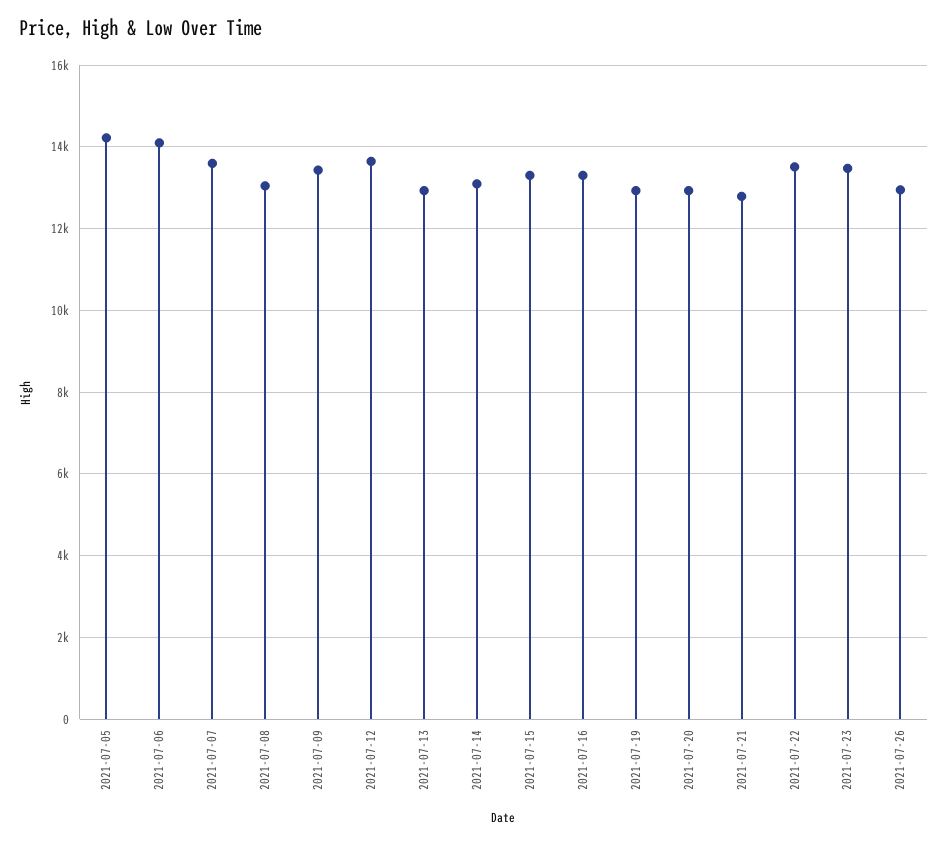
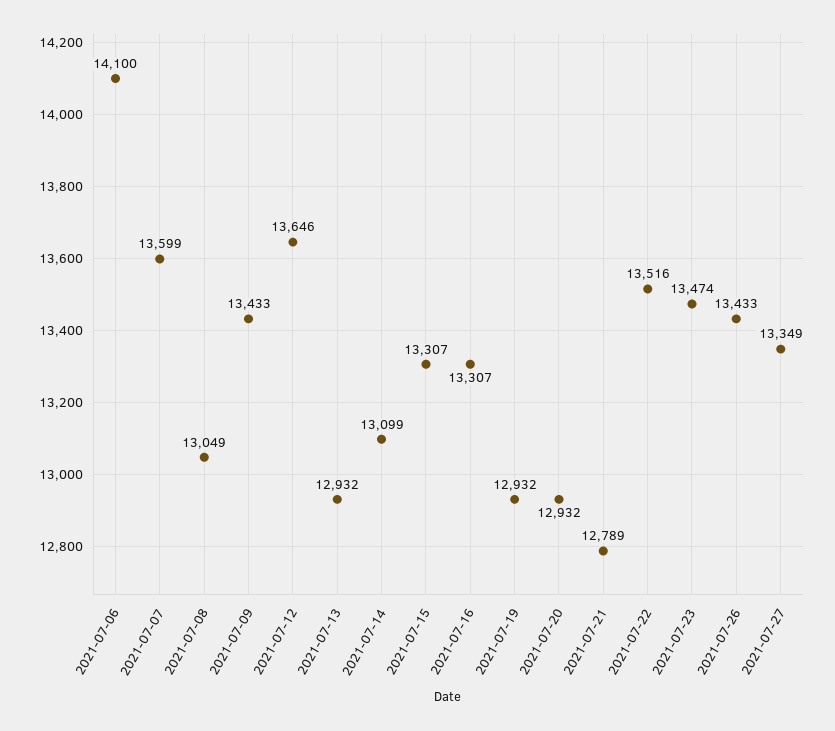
2021-07-05: 14200 -> none
2021-07-26: 13000 -> 13433
2021-07-27: none -> 13349

